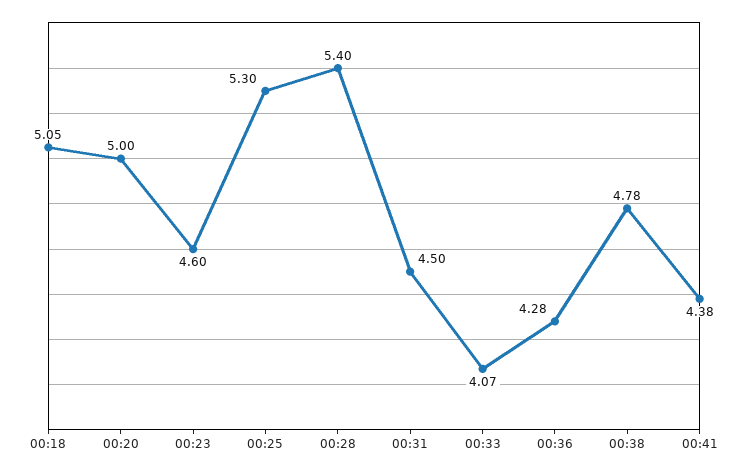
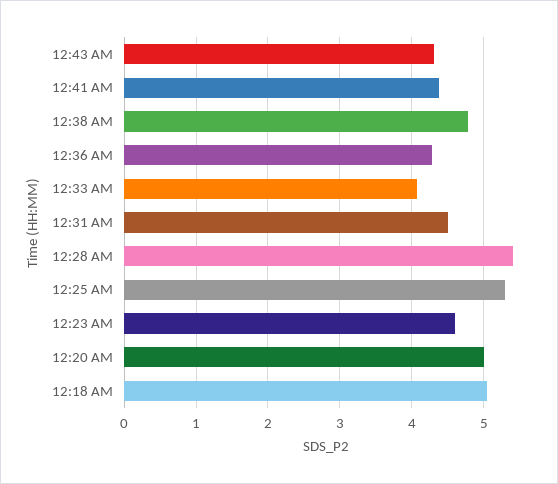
12:43 AM: none -> 4.3

